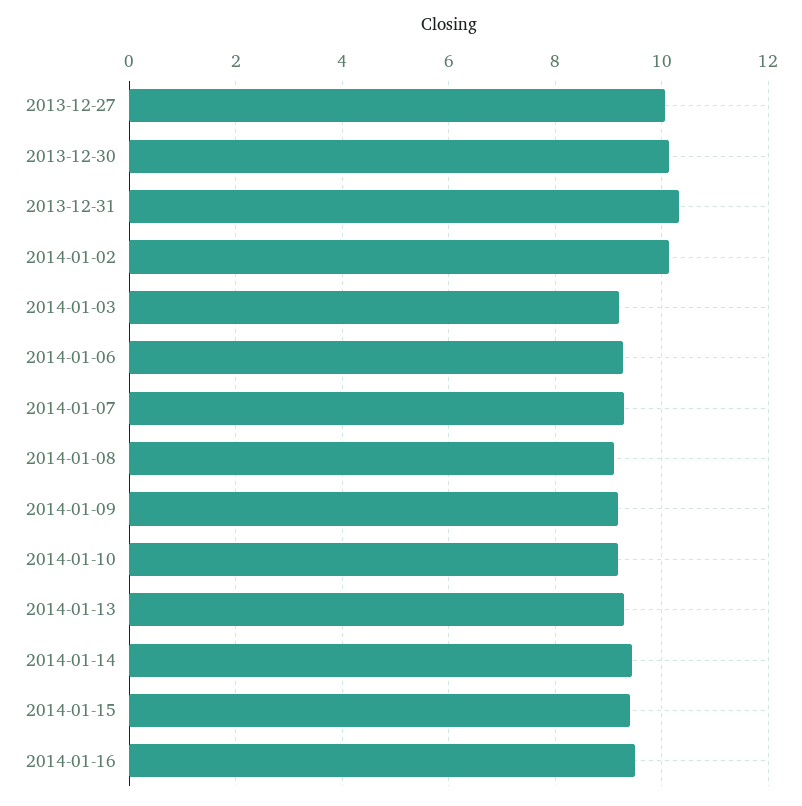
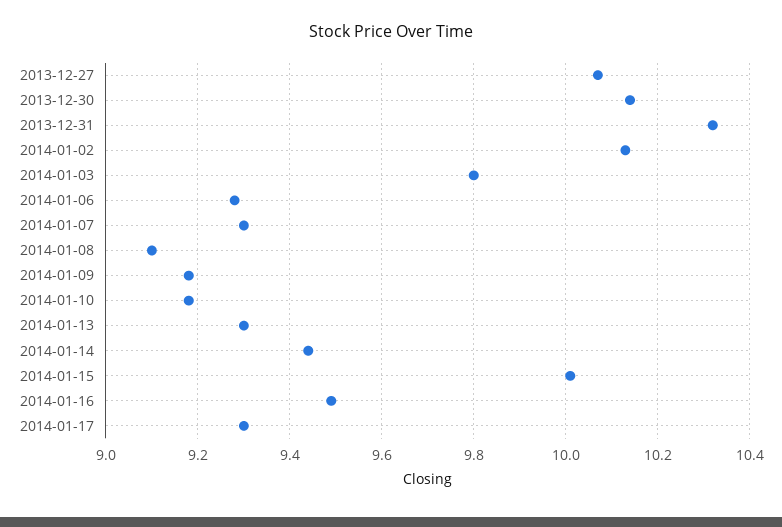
2014-01-03: 9.2 -> 9.8
2014-01-15: 9.4 -> 10
2014-01-17: none -> 9.3

